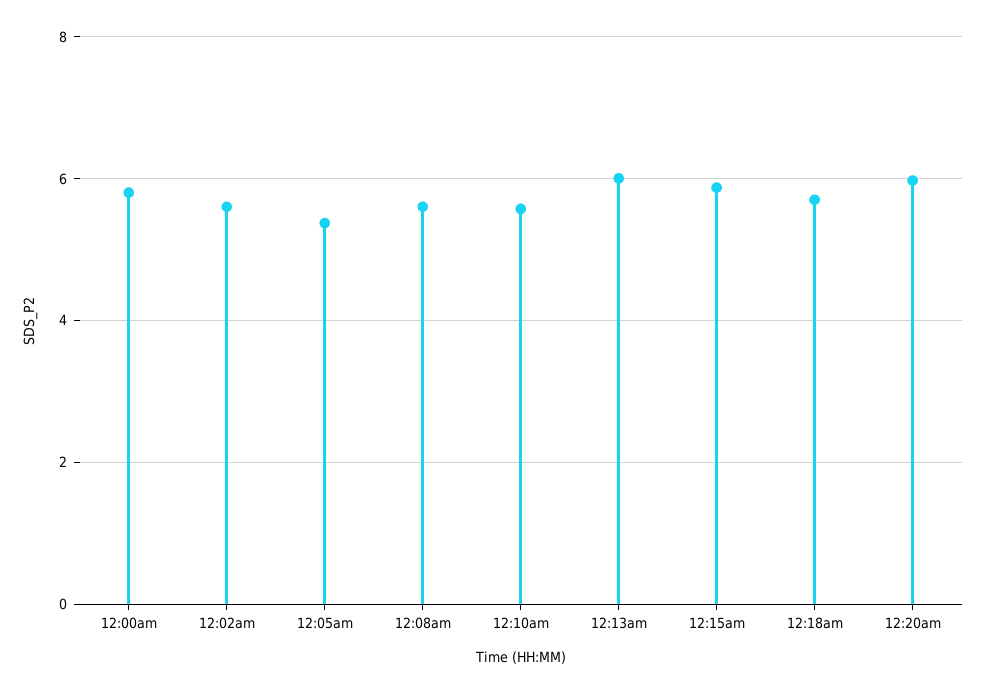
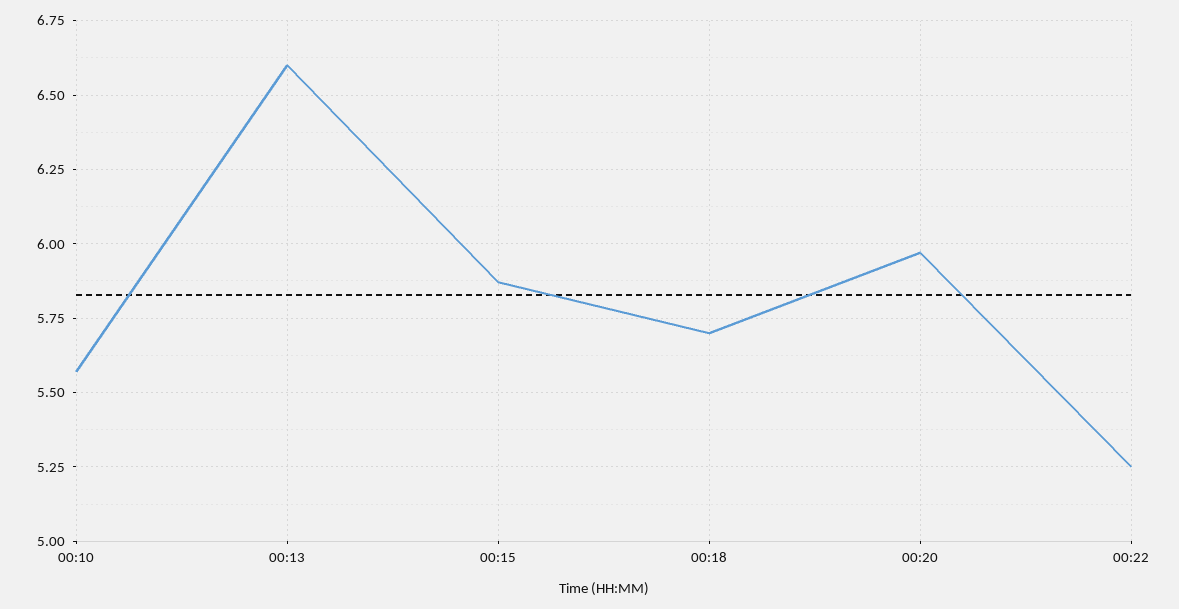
12:00am: 5.8 -> none
12:02am: 5.6 -> none
12:05am: 5.4 -> none
12:08am: 5.6 -> none
12:13am: 6 -> 6.6
00:22: none -> 5.25

